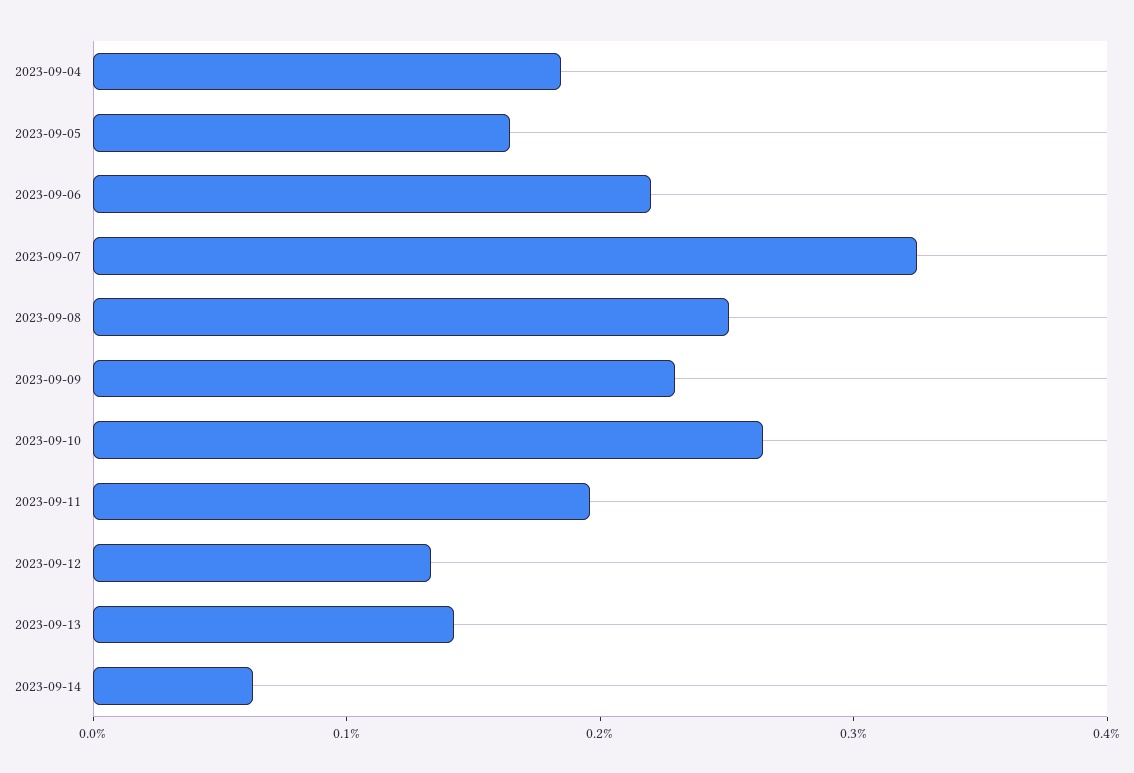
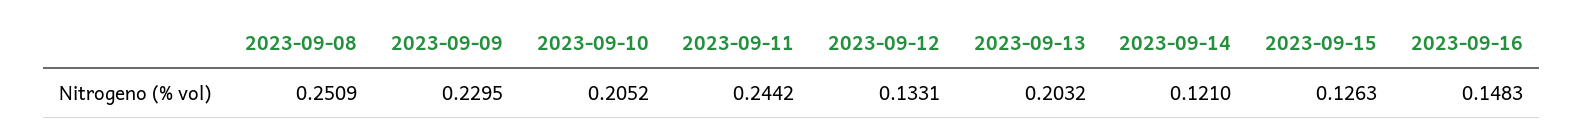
2023-09-04: 0.18 -> none
2023-09-05: 0.16 -> none
2023-09-06: 0.22 -> none
2023-09-07: 0.32 -> none
2023-09-10: 0.26 -> 0.2052
2023-09-11: 0.2 -> 0.2442
2023-09-13: 0.14 -> 0.2032
2023-09-14: 0.06 -> 0.121
2023-09-15: none -> 0.1263
2023-09-16: none -> 0.1483

